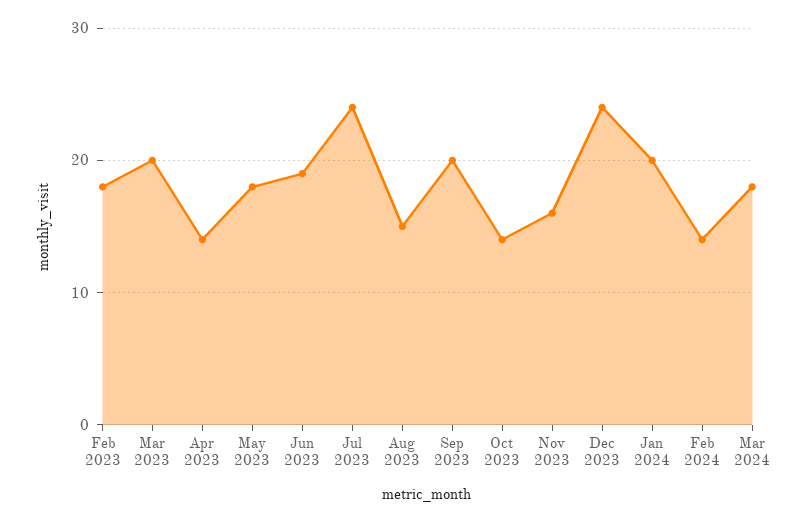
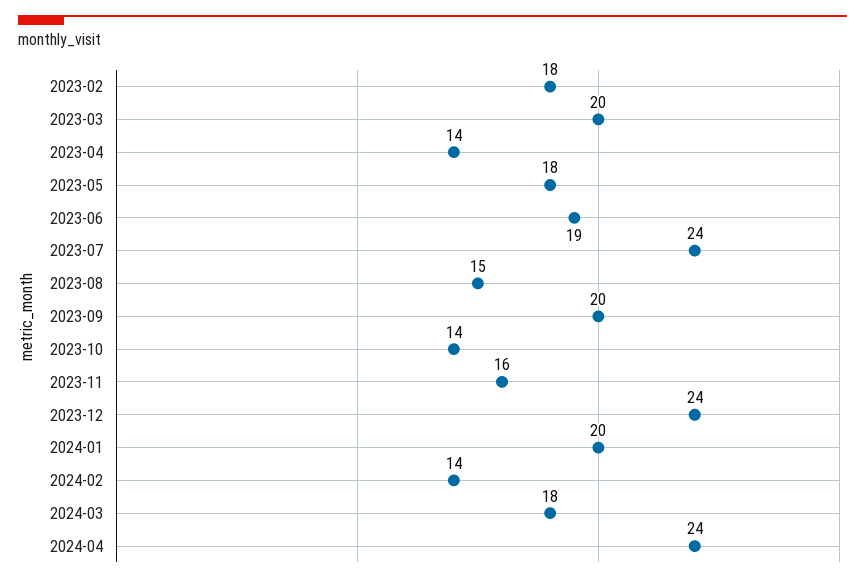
2024-04: none -> 24

